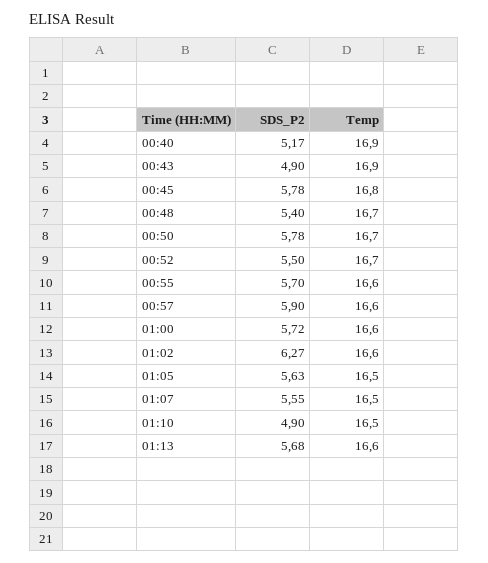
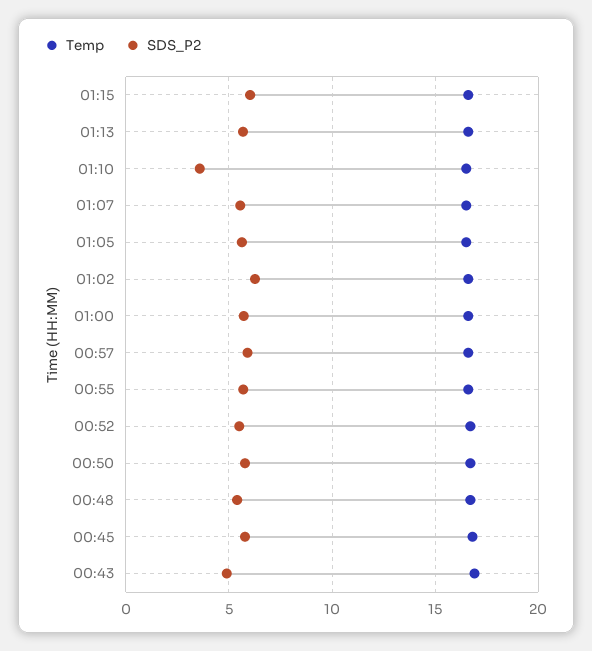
SDS_P2, 00:40: 5.17 -> none
Temp, 00:40: 16.9 -> none
SDS_P2, 01:10: 4.9 -> 3.5
Temp, 01:15: none -> 16.5
SDS_P2, 01:15: none -> 6

